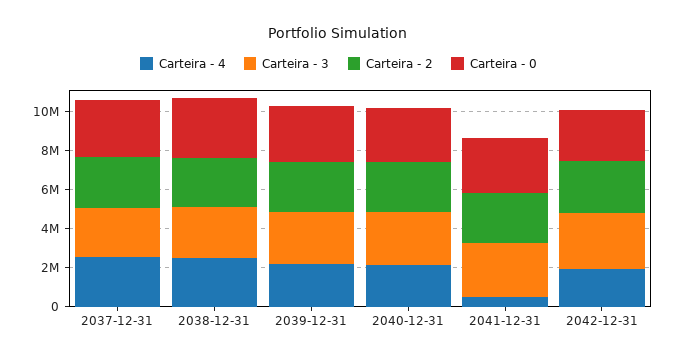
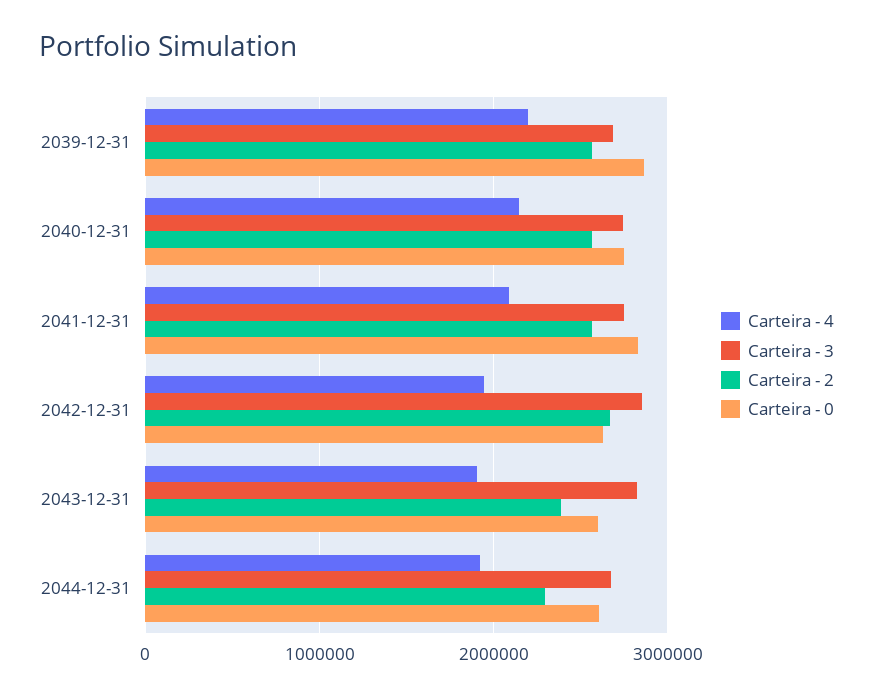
Carteira - 4, 2037-12-31: 2500000 -> none
Carteira - 3, 2037-12-31: 2500000 -> none
Carteira - 2, 2037-12-31: 2500000 -> none
Carteira - 0, 2037-12-31: 3000000 -> none
Carteira - 4, 2038-12-31: 2500000 -> none
Carteira - 3, 2038-12-31: 2500000 -> none
Carteira - 2, 2038-12-31: 2500000 -> none
Carteira - 0, 2038-12-31: 3000000 -> none
Carteira - 4, 2041-12-31: 500000 -> 2100000
Carteira - 4, 2043-12-31: none -> 1900000
Carteira - 3, 2043-12-31: none -> 2800000
Carteira - 2, 2043-12-31: none -> 2400000
Carteira - 0, 2043-12-31: none -> 2600000
Carteira - 4, 2044-12-31: none -> 1900000
Carteira - 3, 2044-12-31: none -> 2700000
Carteira - 2, 2044-12-31: none -> 2300000
Carteira - 0, 2044-12-31: none -> 2600000

